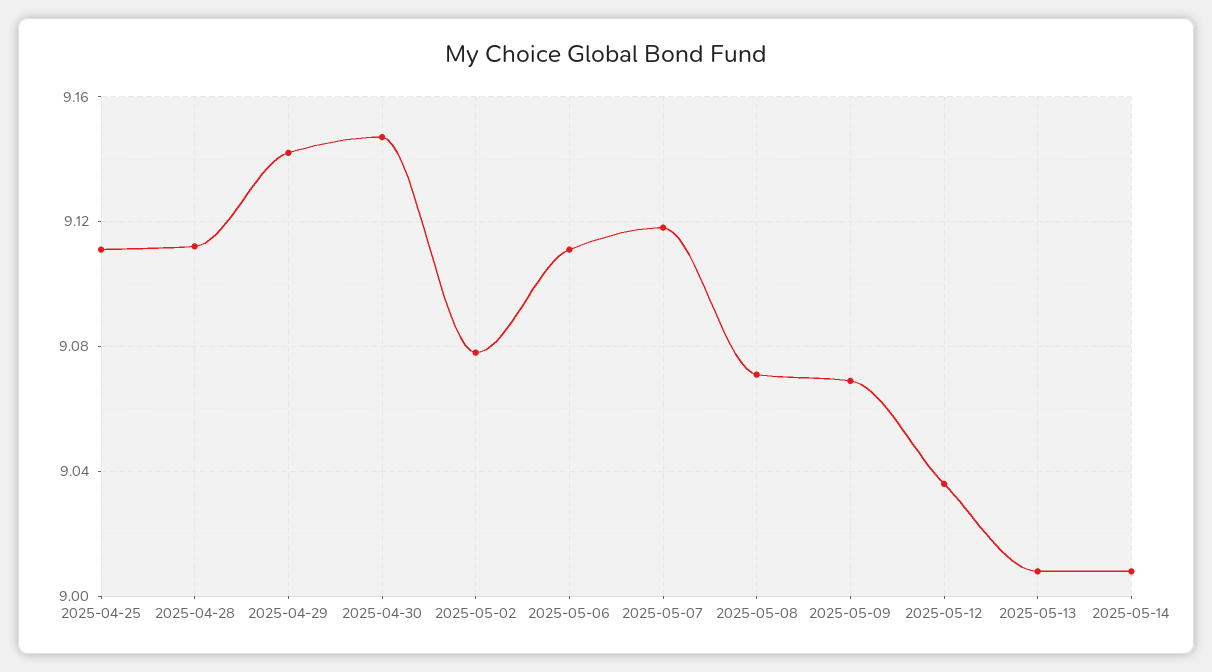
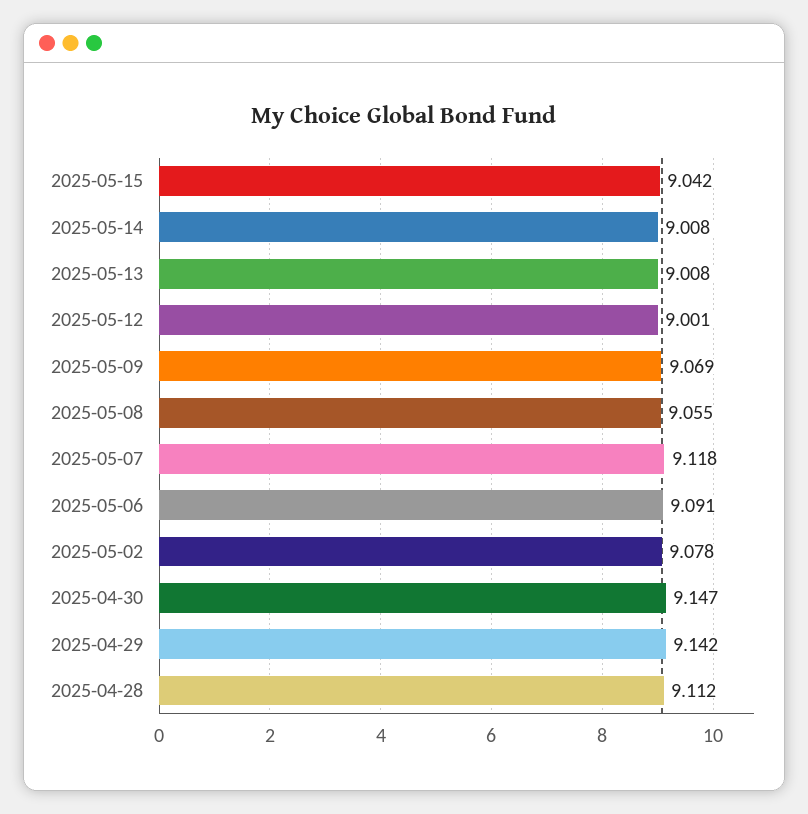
2025-04-25: 9.11 -> none
2025-05-06: 9.11 -> 9.091
2025-05-08: 9.07 -> 9.055
2025-05-12: 9.035 -> 9.001
2025-05-15: none -> 9.042

